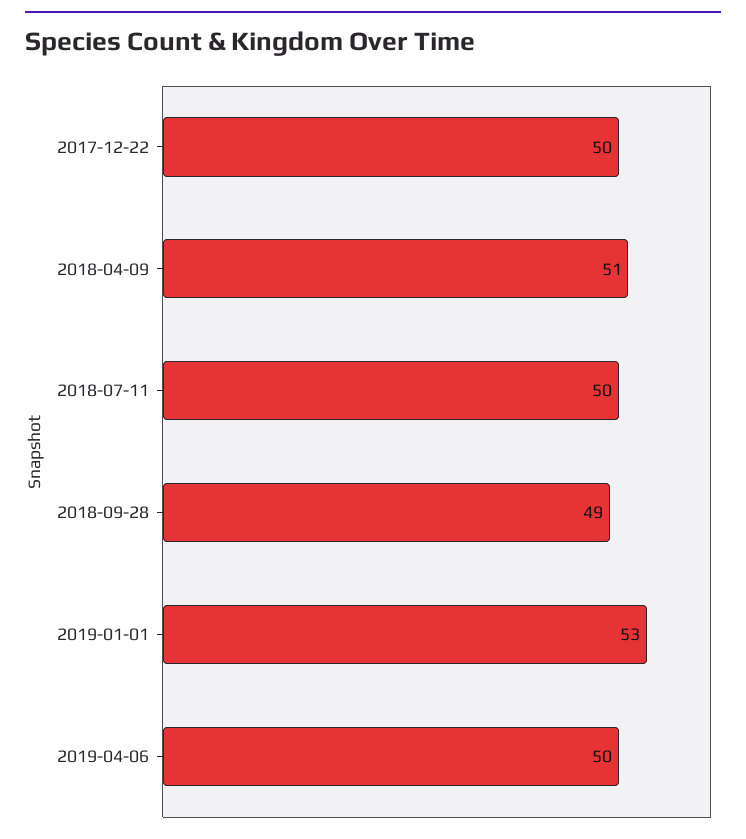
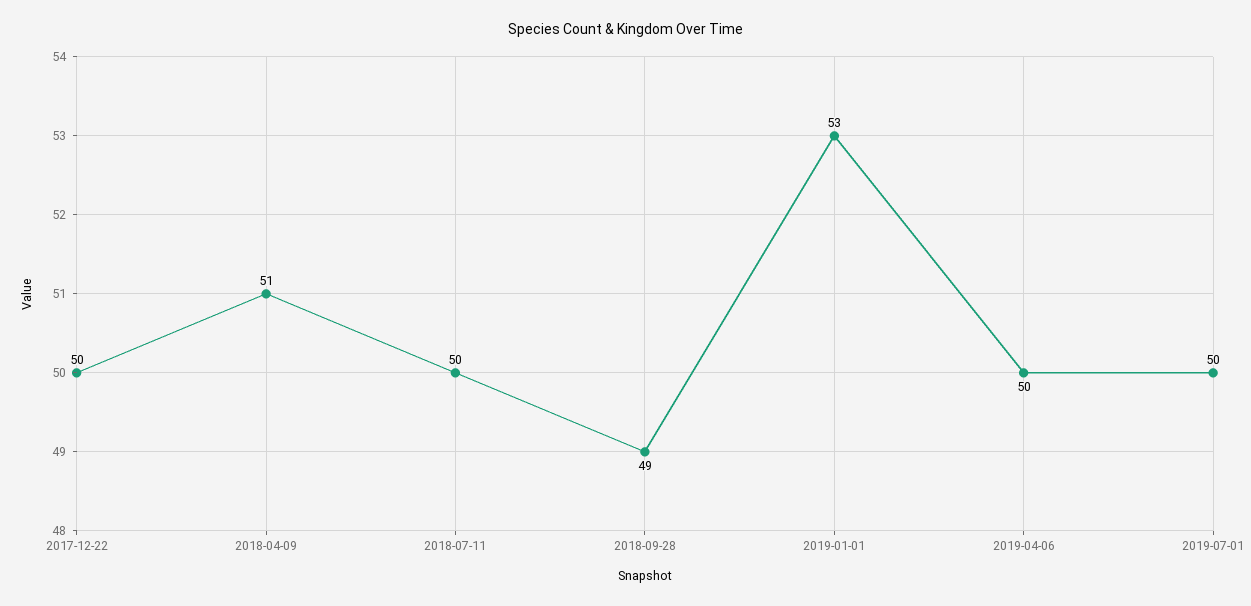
2019-07-01: none -> 50

